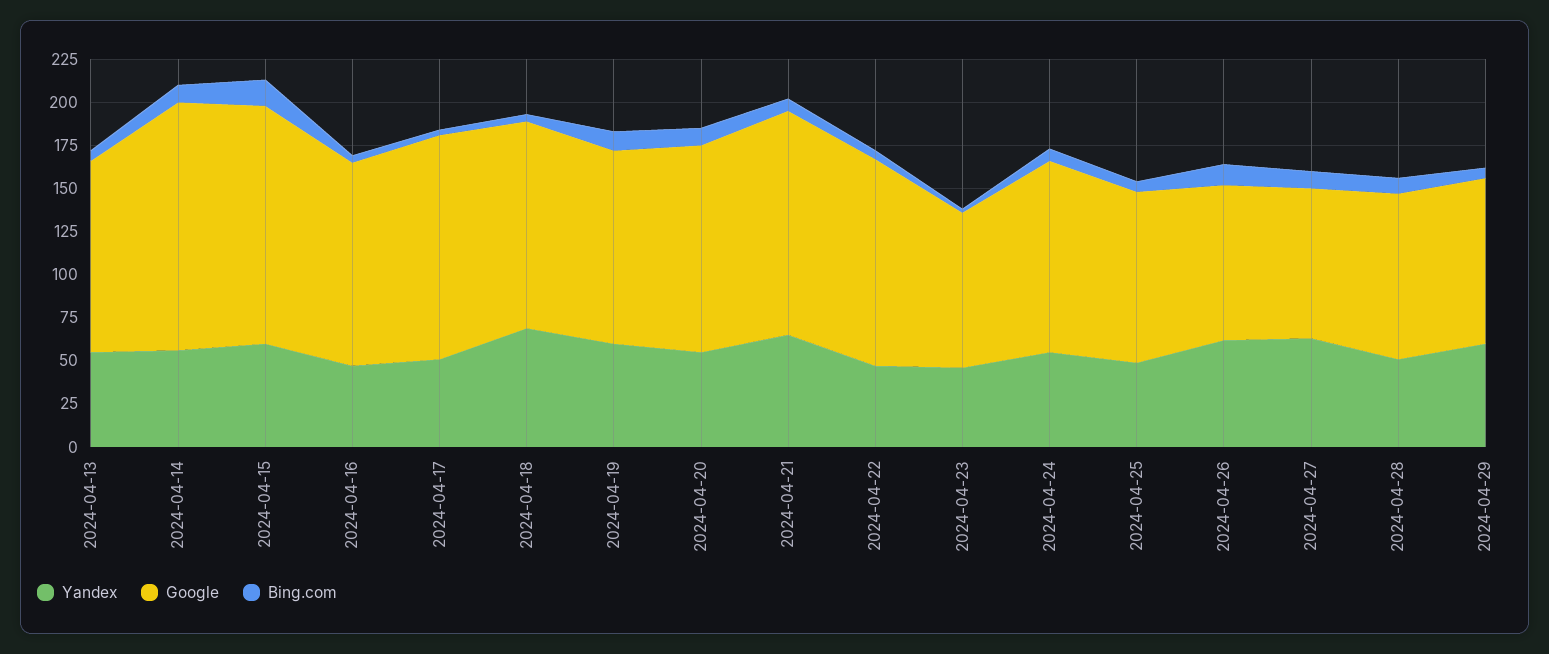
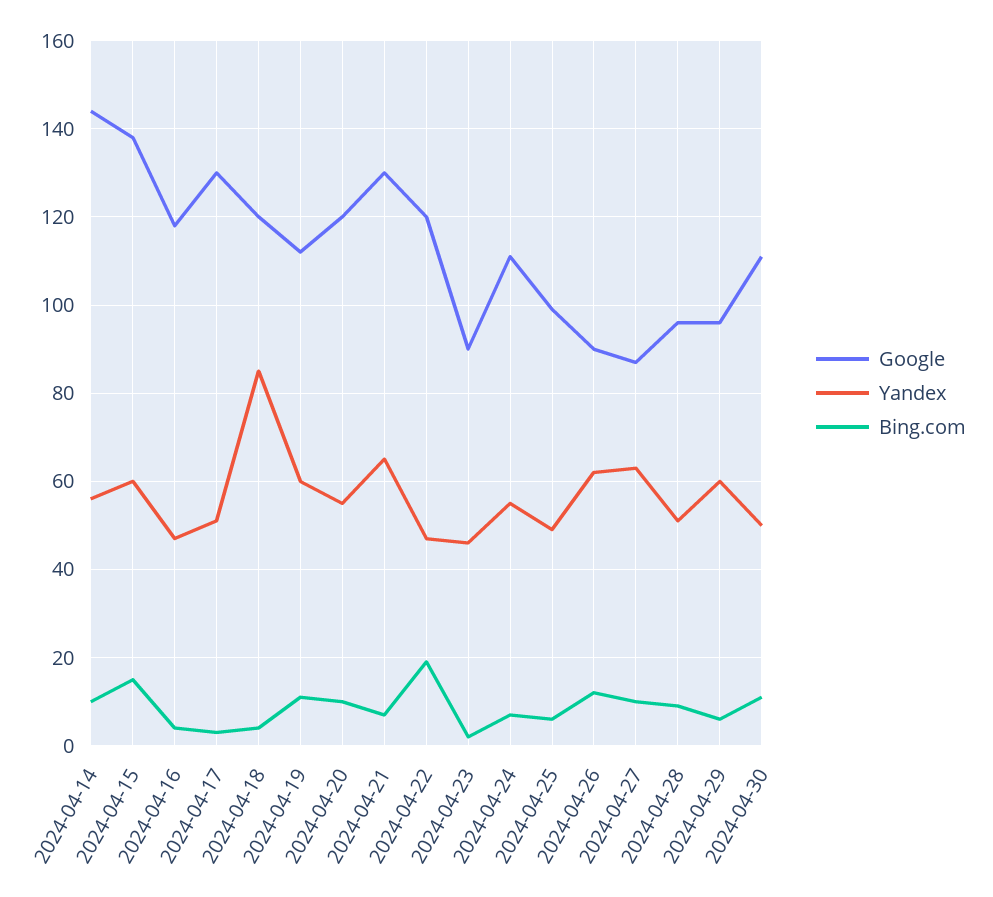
Yandex, 2024-04-13: 55 -> none
Google, 2024-04-13: 110 -> none
Bing.com, 2024-04-13: 5 -> none
Yandex, 2024-04-18: 70 -> 85
Bing.com, 2024-04-22: 5 -> 20
Google, 2024-04-30: none -> 110
Yandex, 2024-04-30: none -> 50
Bing.com, 2024-04-30: none -> 10

